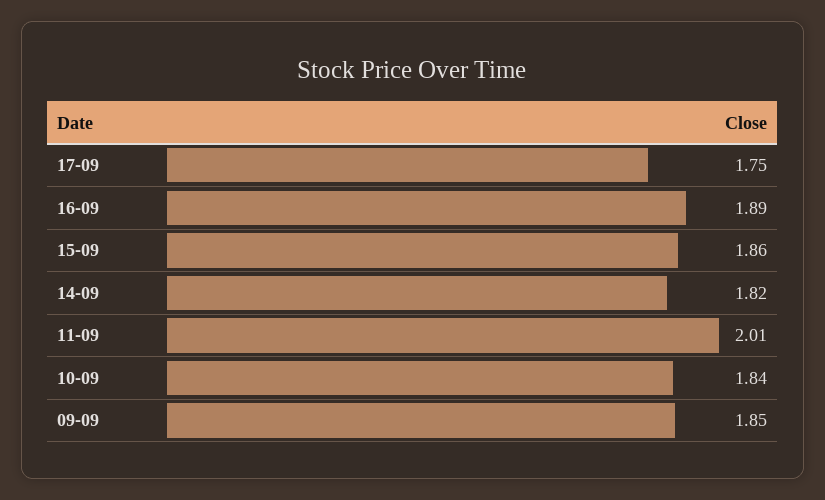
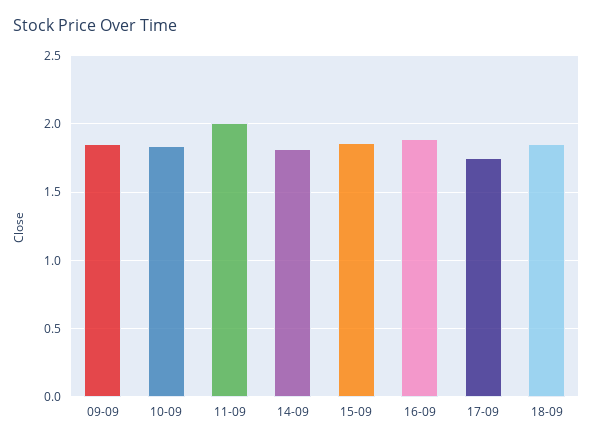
18-09: none -> 1.85

